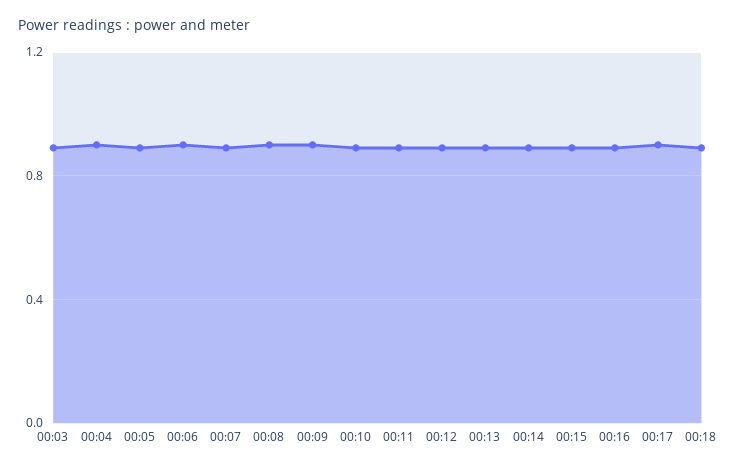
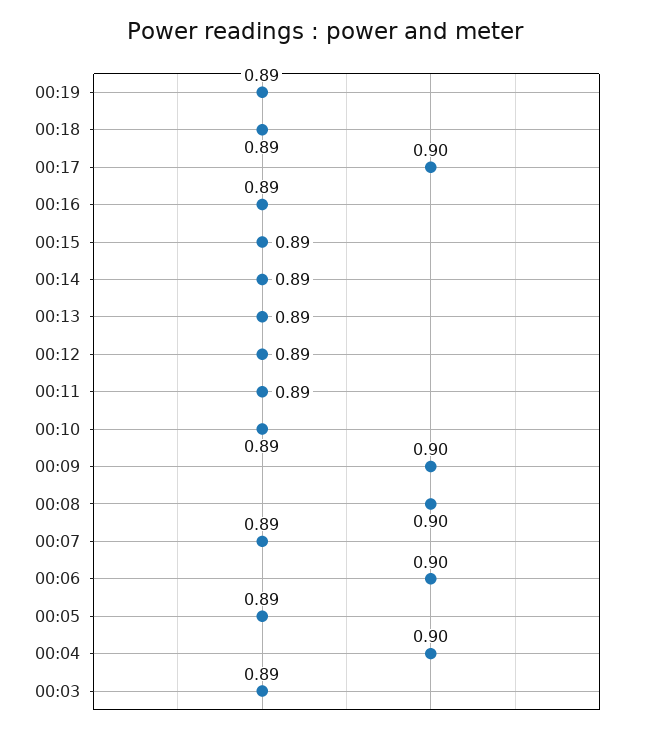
00:19: none -> 0.89

